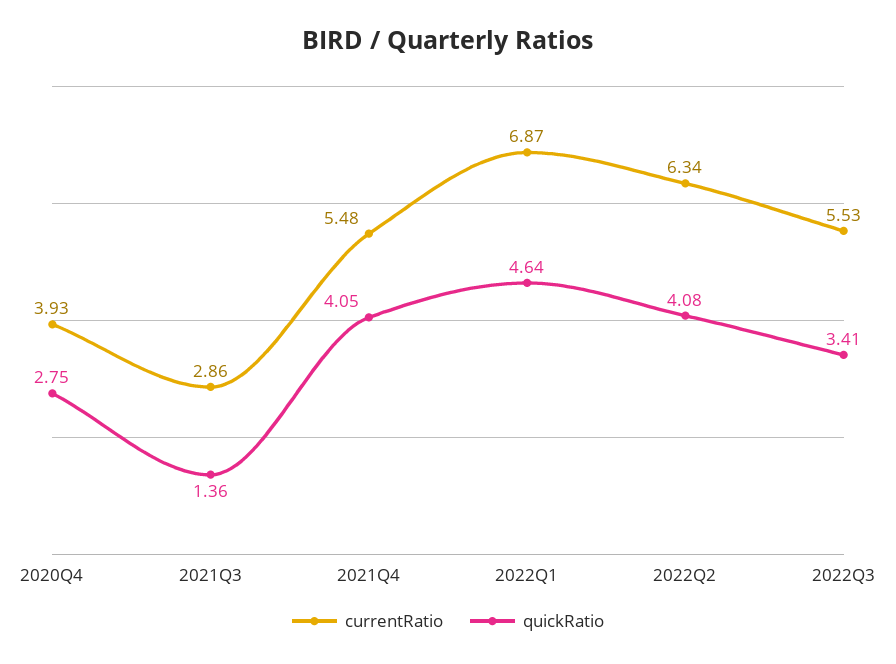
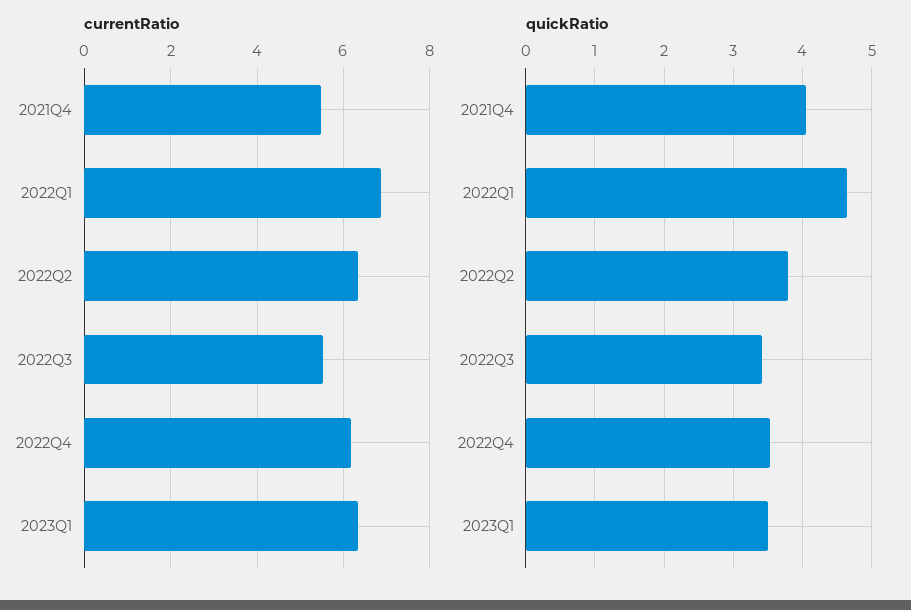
currentRatio, 2020Q4: 3.93 -> none
quickRatio, 2020Q4: 2.75 -> none
currentRatio, 2021Q3: 2.86 -> none
quickRatio, 2021Q3: 1.36 -> none
quickRatio, 2022Q2: 4.08 -> 3.8
currentRatio, 2022Q4: none -> 6.2
currentRatio, 2023Q1: none -> 6.4
quickRatio, 2022Q4: none -> 3.5
quickRatio, 2023Q1: none -> 3.5

